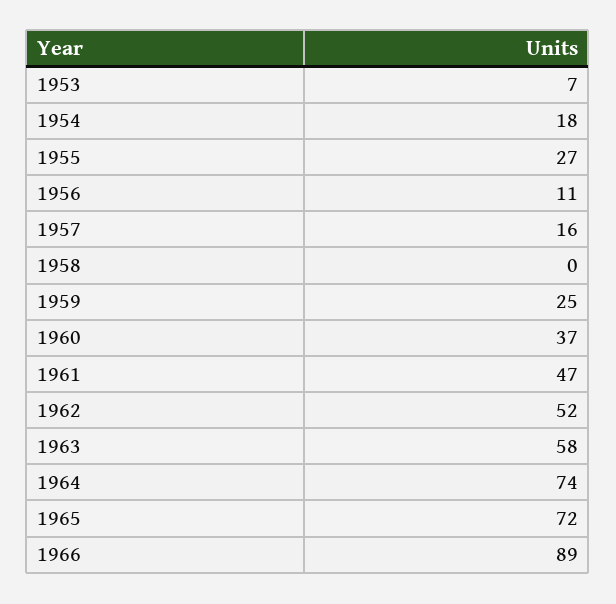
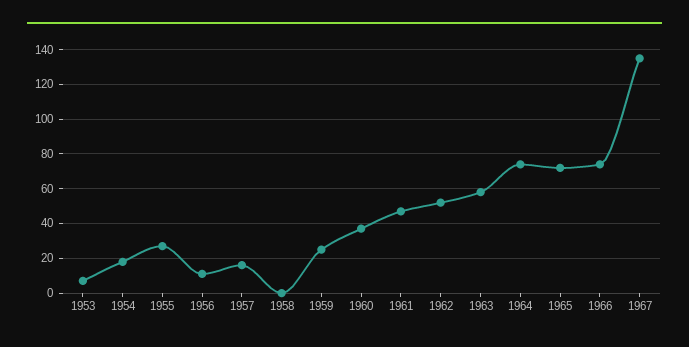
1966: 89 -> 75
1967: none -> 135

